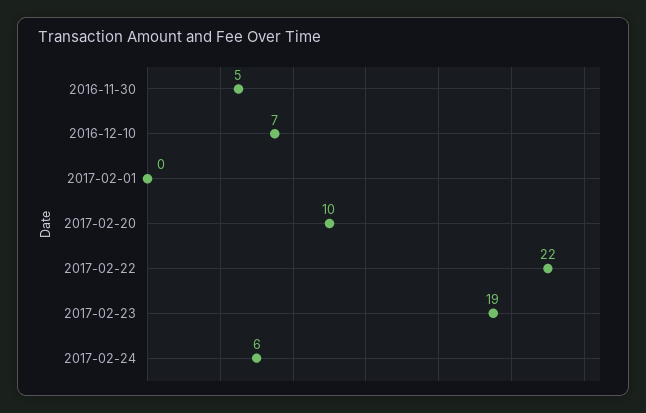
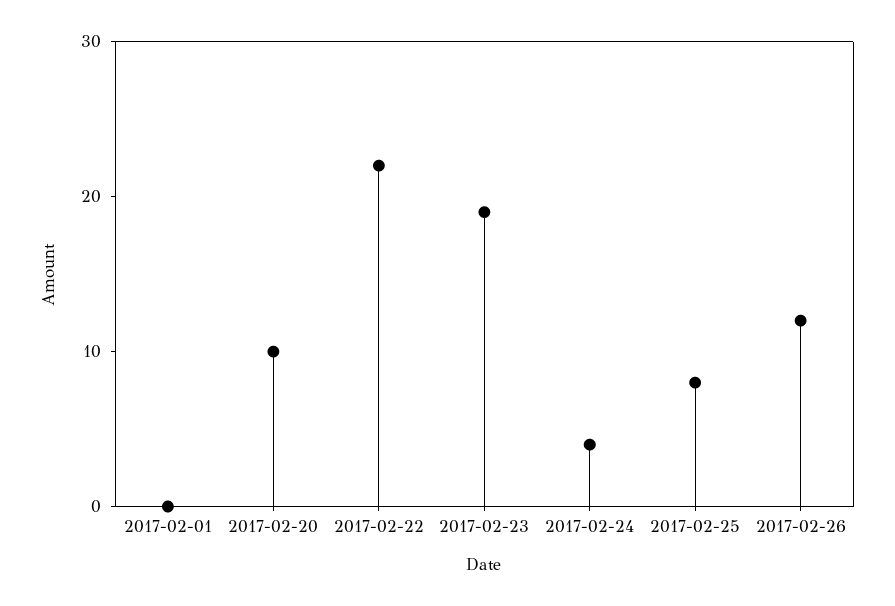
2016-11-30: 5 -> none
2016-12-10: 7 -> none
2017-02-24: 6 -> 4
2017-02-25: none -> 8
2017-02-26: none -> 12

